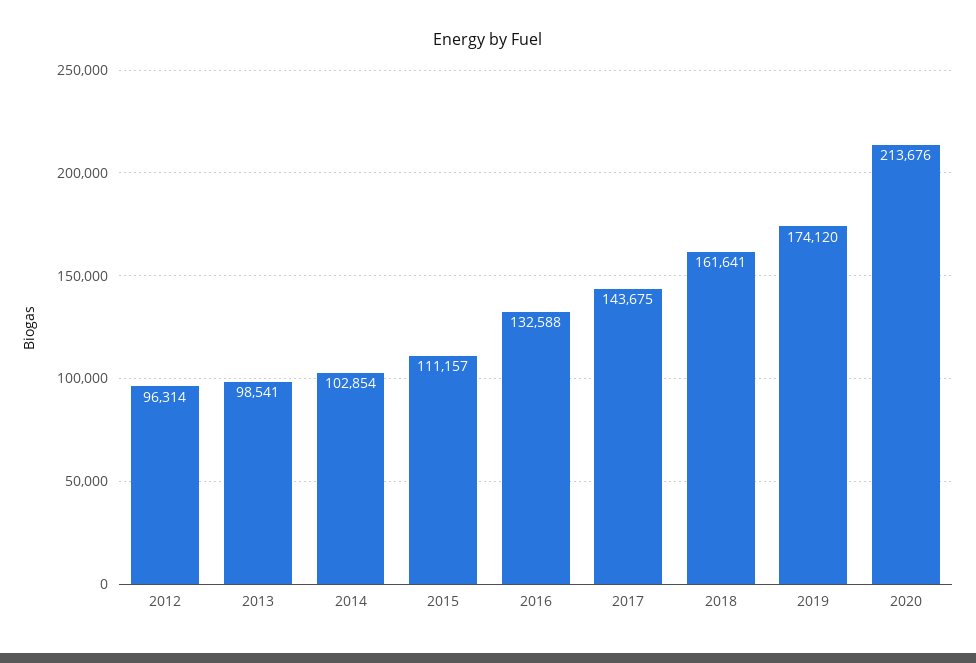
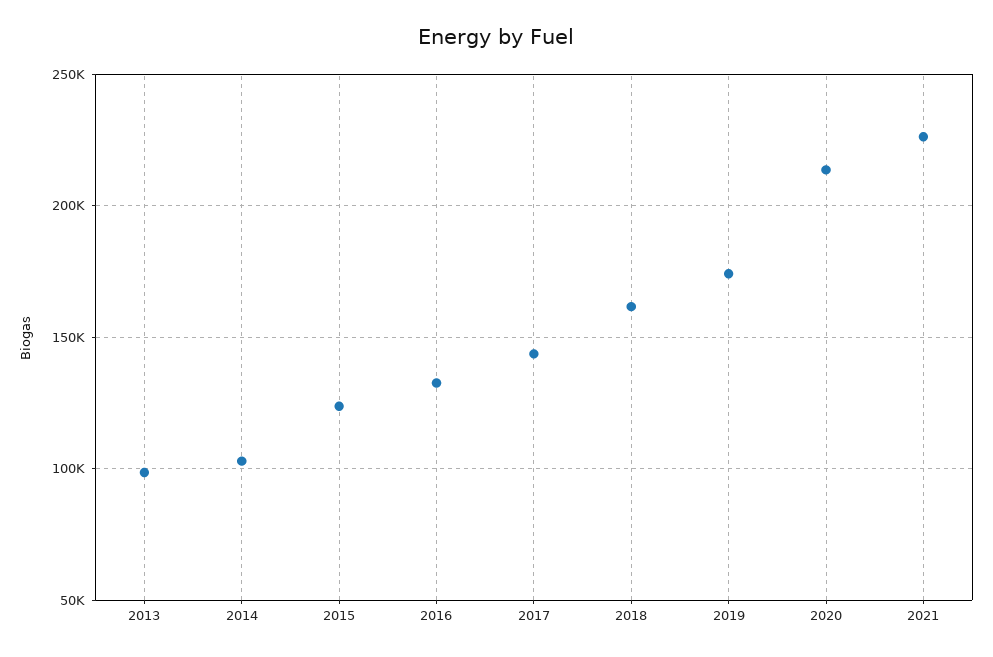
2012: 96314 -> none
2015: 111157 -> 125000
2021: none -> 225000

